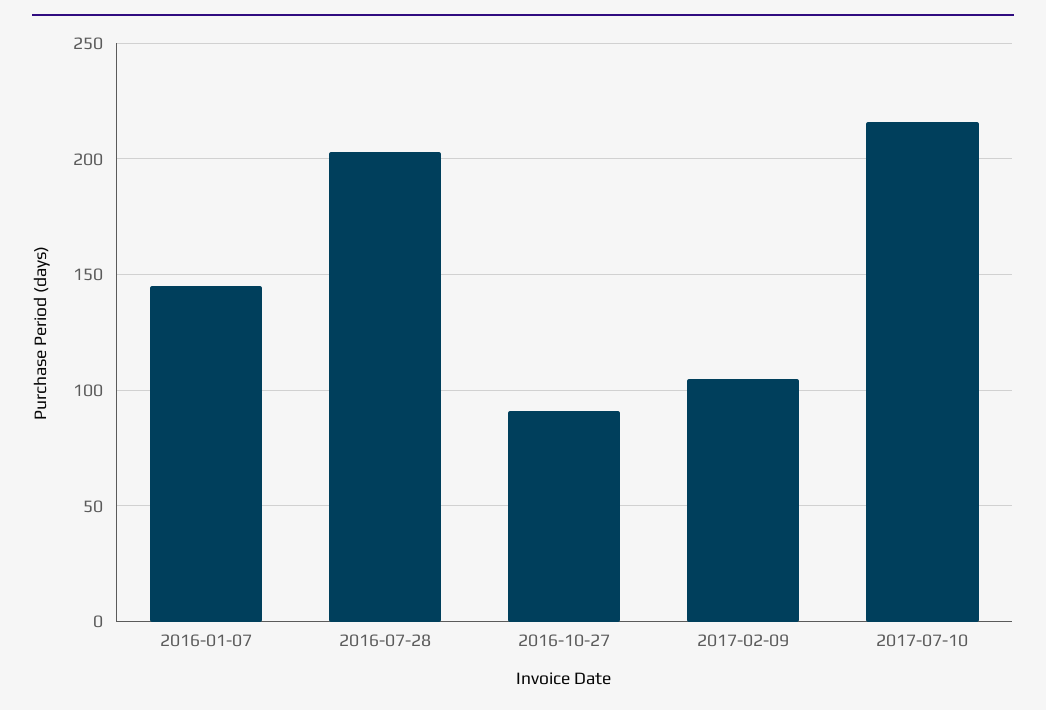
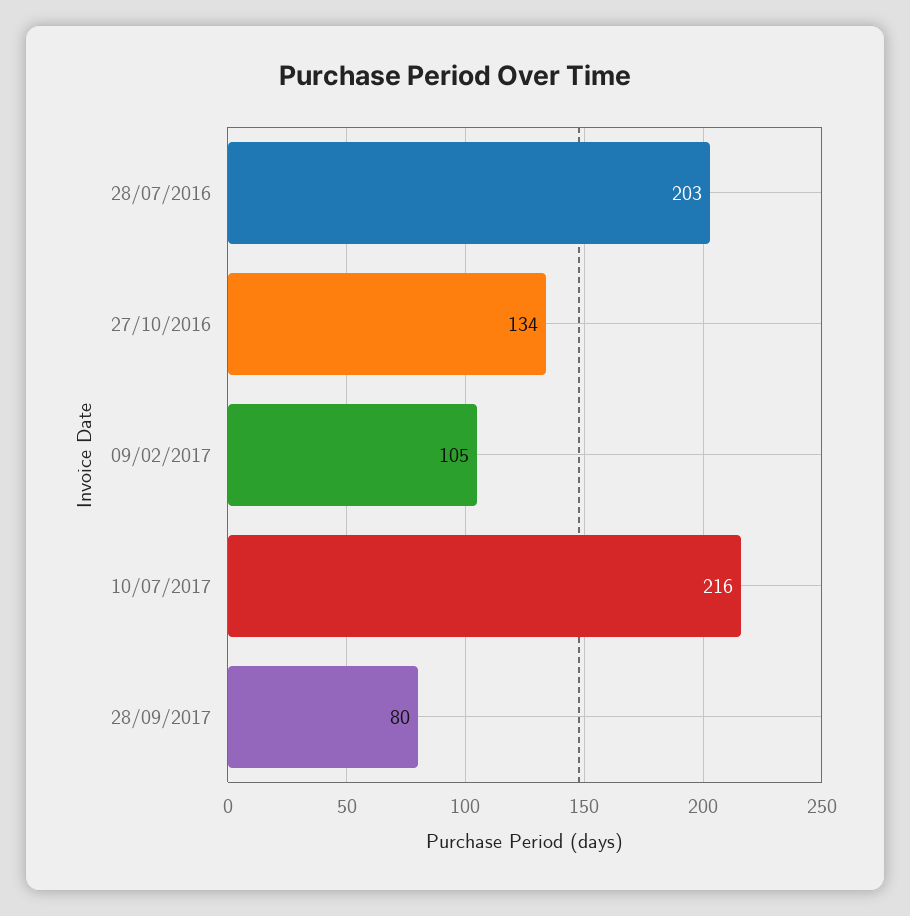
2016-01-07: 145 -> none
2016-10-27: 90 -> 134
28/09/2017: none -> 80

